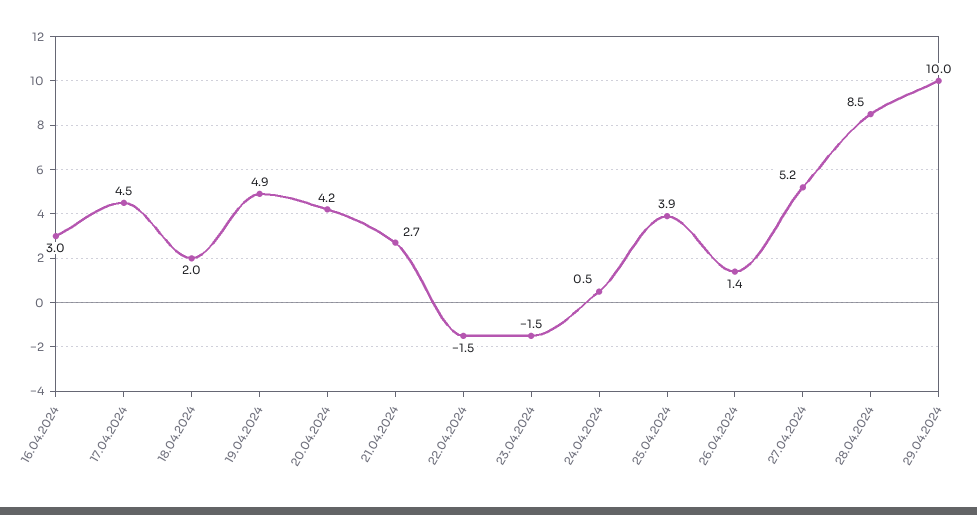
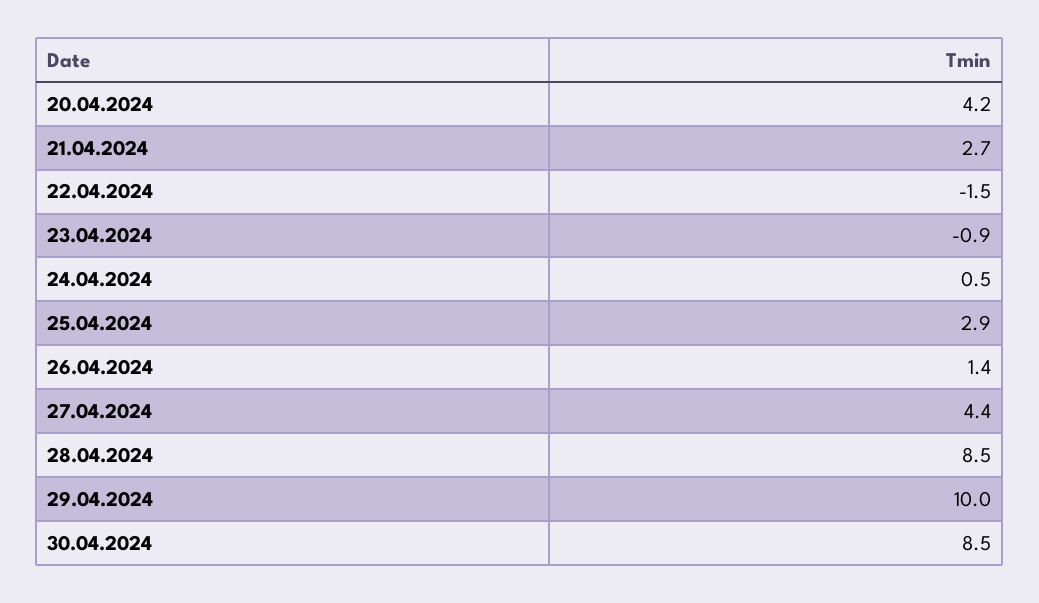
16.04.2024: 3 -> none
17.04.2024: 4.5 -> none
18.04.2024: 2 -> none
19.04.2024: 4.9 -> none
23.04.2024: -1.5 -> -0.9
25.04.2024: 3.9 -> 2.9
27.04.2024: 5.2 -> 4.4
30.04.2024: none -> 8.5

